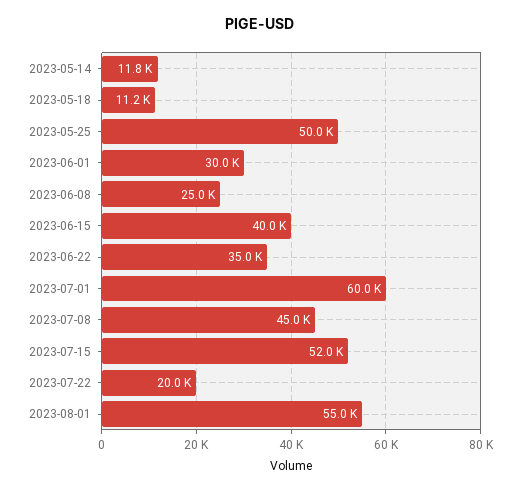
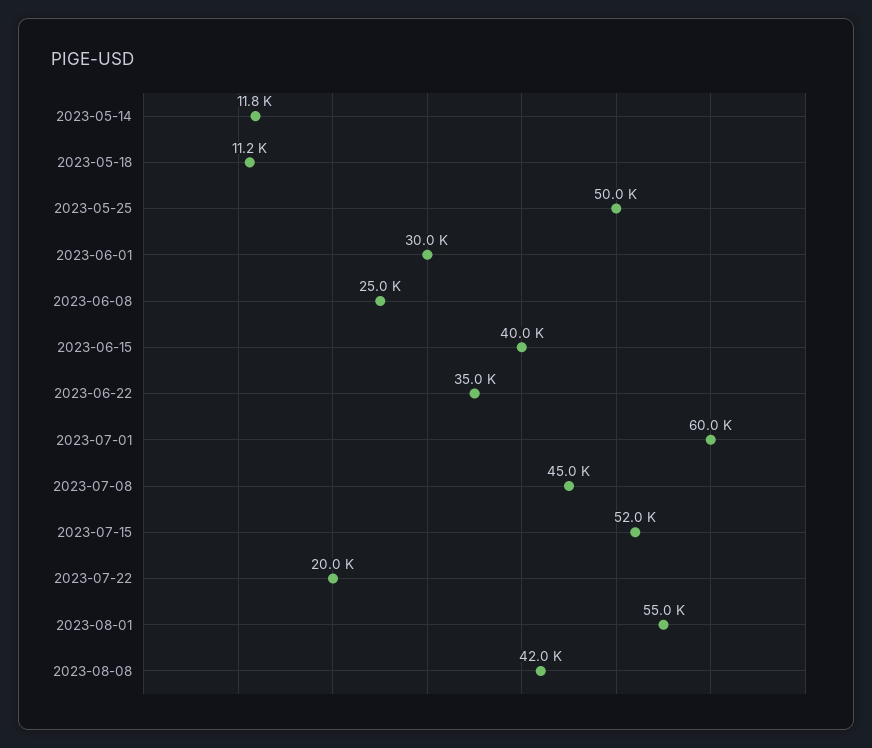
2023-08-08: none -> 42000

